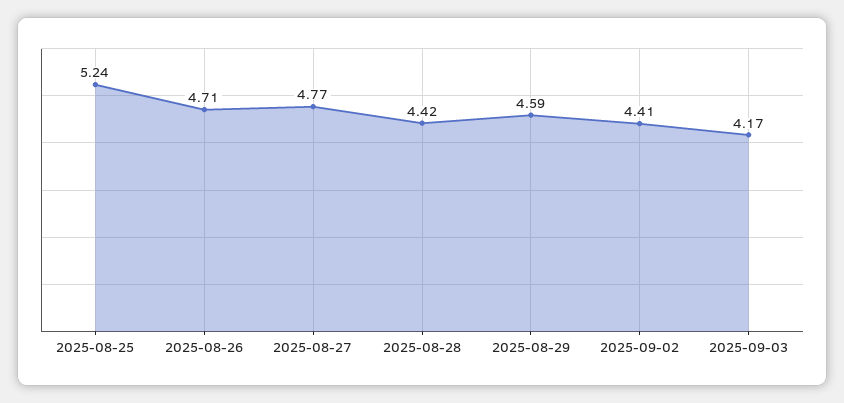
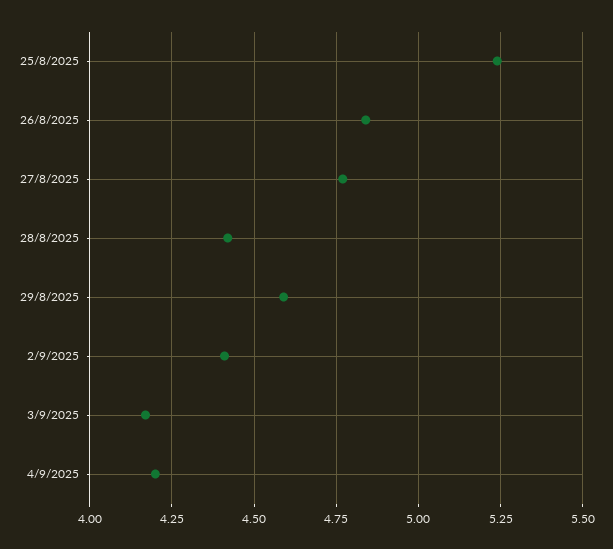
2025-08-26: 4.71 -> 4.85
4/9/2025: none -> 4.2

